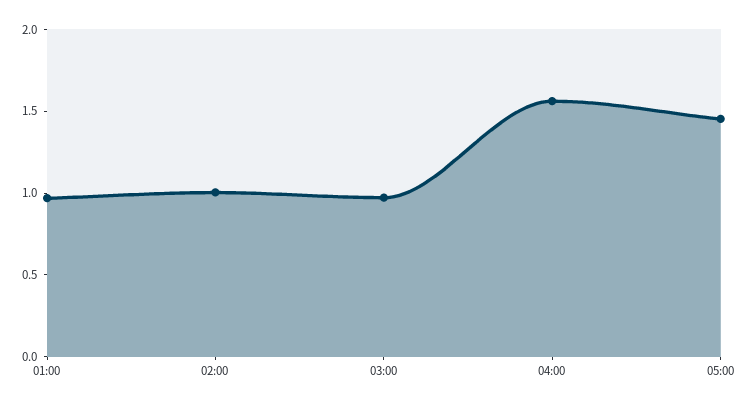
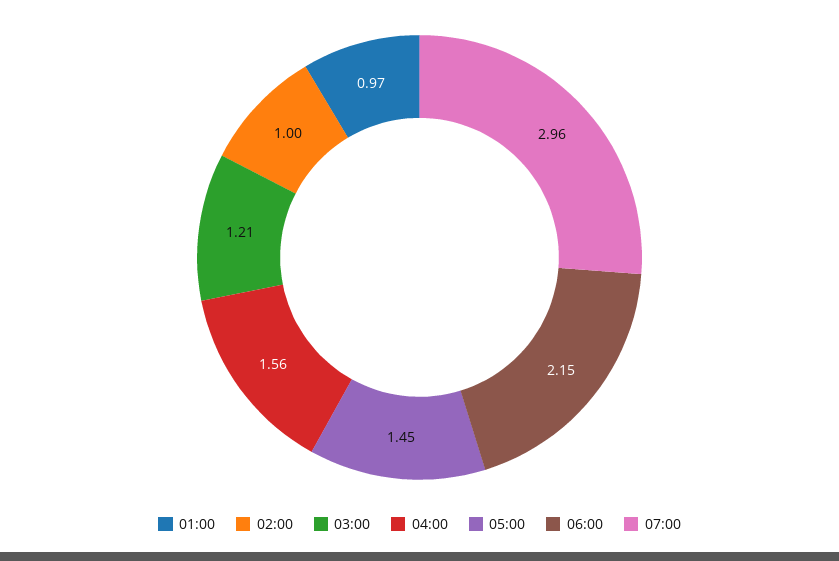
03:00: 1 -> 1.21
06:00: none -> 2.15
07:00: none -> 2.96

